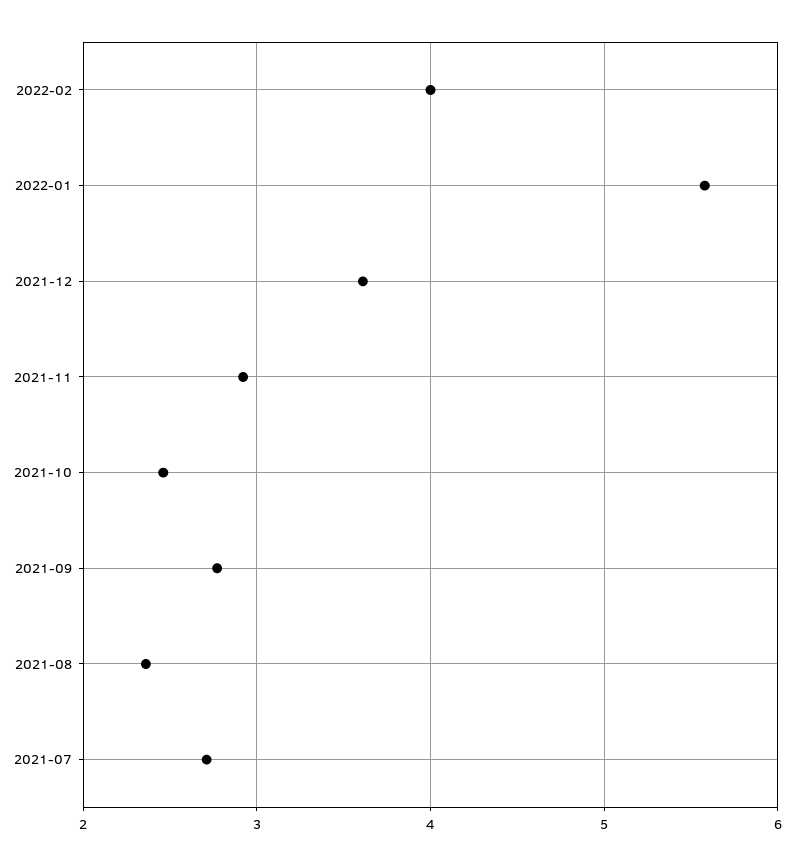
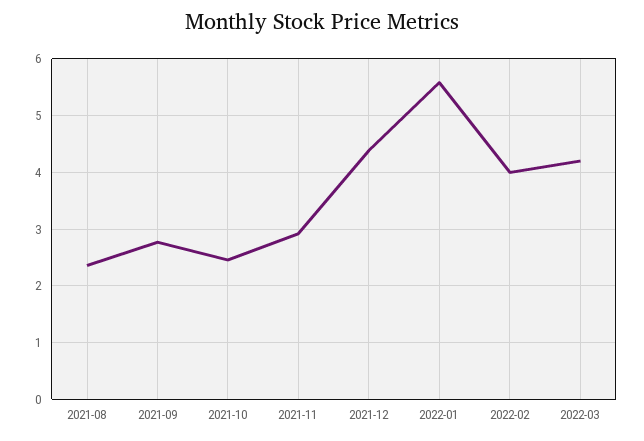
2021-12: 3.6 -> 4.4
2021-07: 2.7 -> none
2022-03: none -> 4.2

